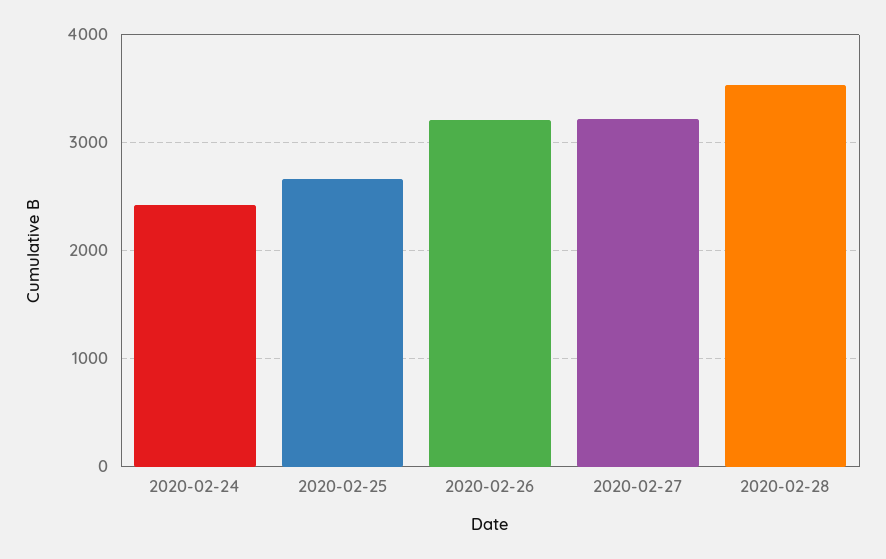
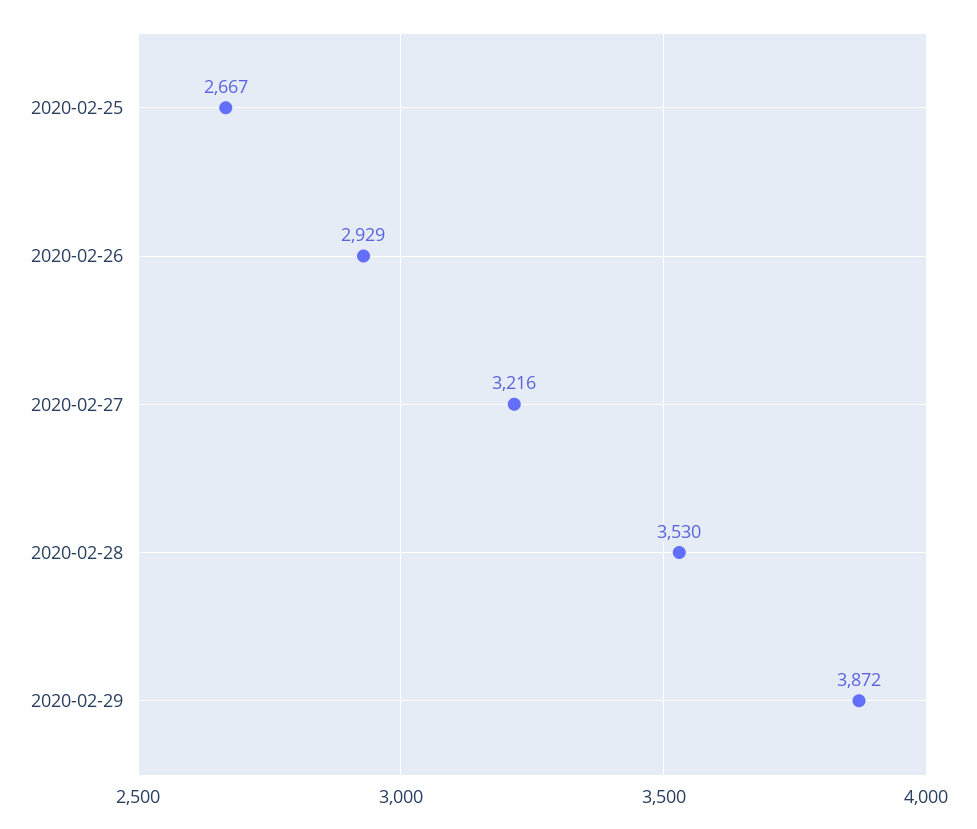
2020-02-24: 2400 -> none
2020-02-26: 3200 -> 2929
2020-02-29: none -> 3872

